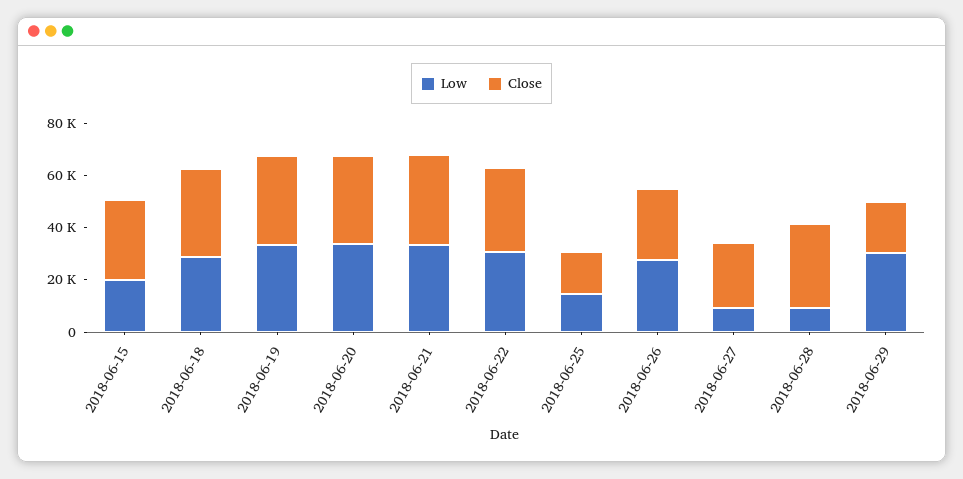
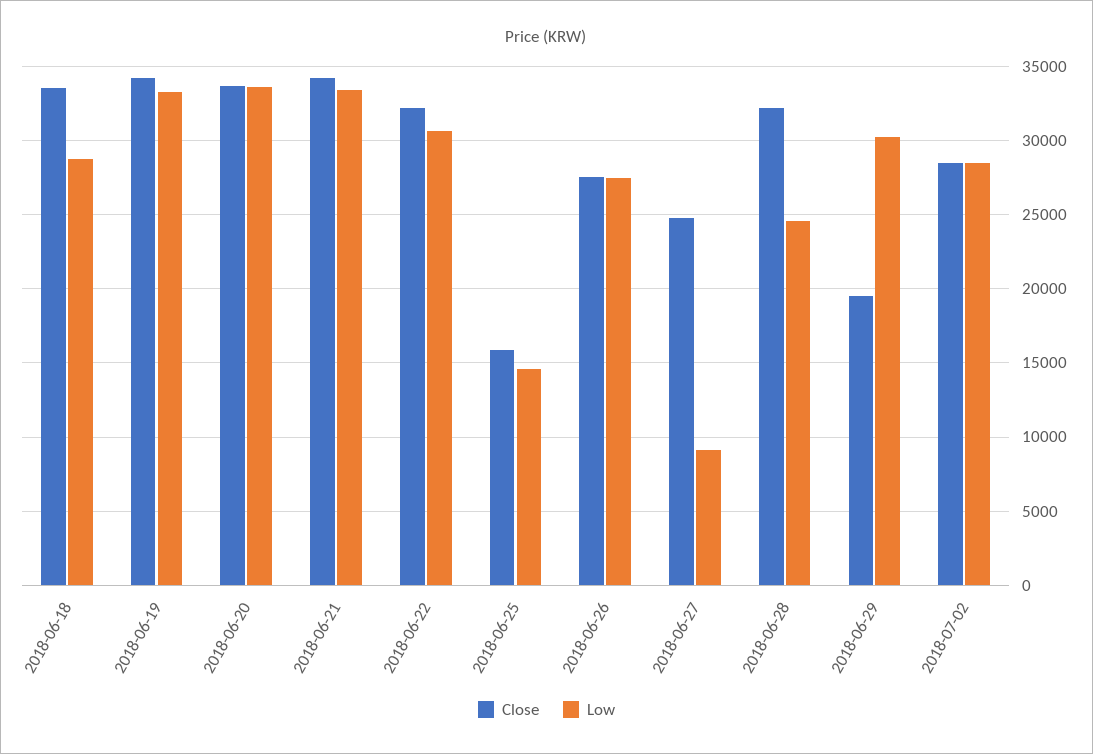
Low, 2018-06-15: 20000 -> none
Close, 2018-06-15: 30000 -> none
Low, 2018-06-28: 10000 -> 24500
Close, 2018-07-02: none -> 28500
Low, 2018-07-02: none -> 28500

